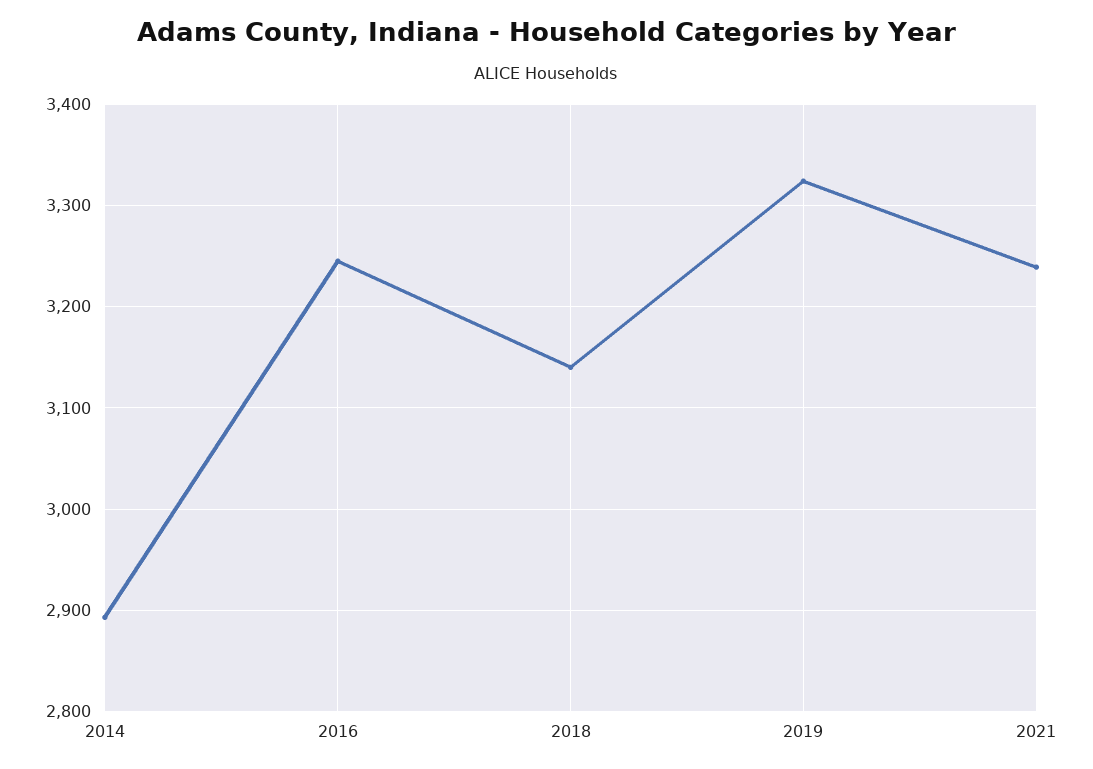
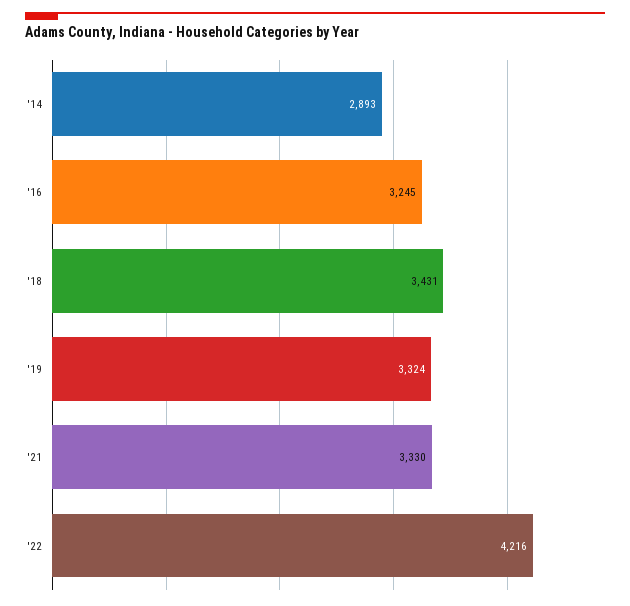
2018: 3140 -> 3431
2021: 3240 -> 3330
'22: none -> 4216

